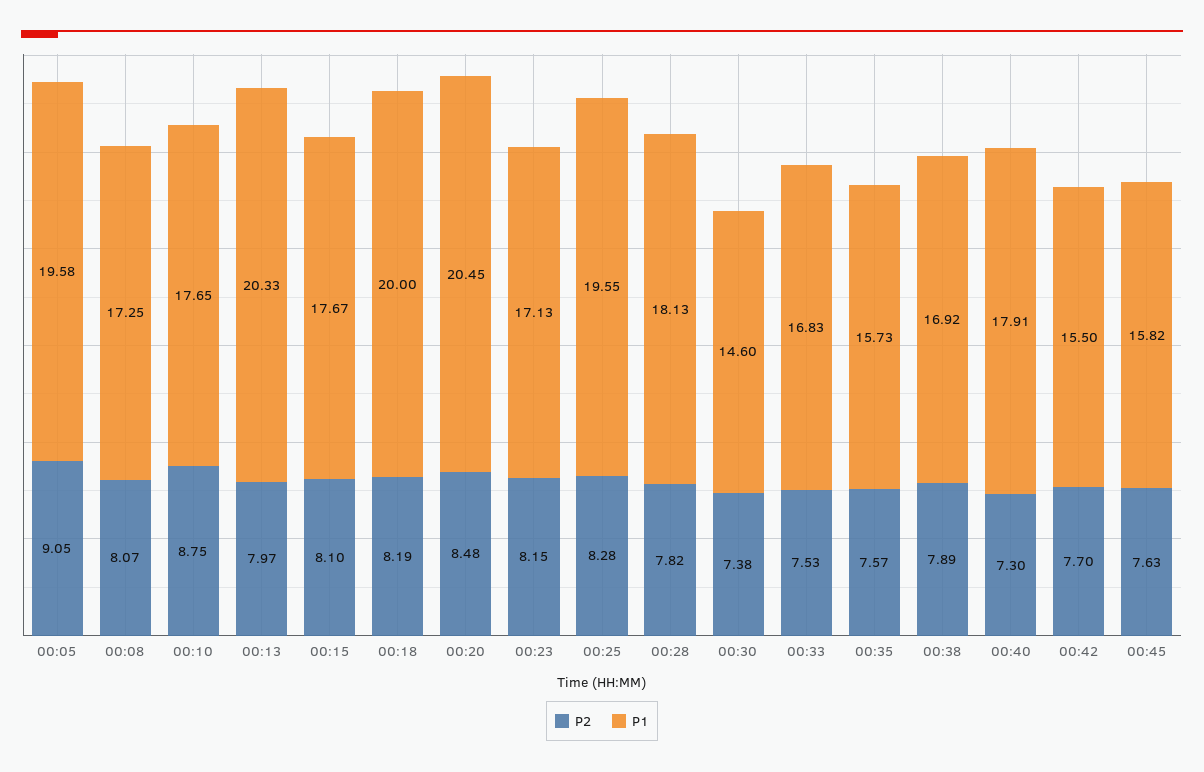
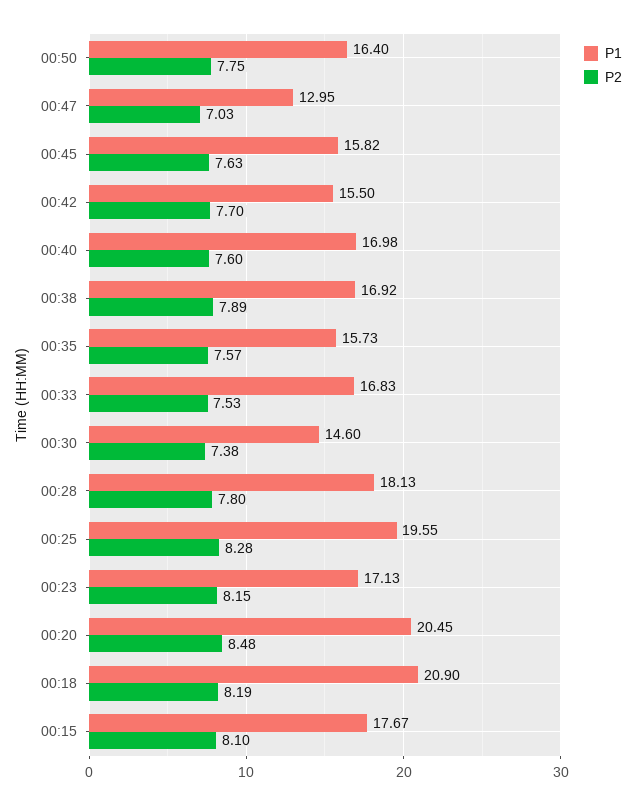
P2, 00:05: 9.05 -> none
P1, 00:05: 19.58 -> none
P2, 00:08: 8.07 -> none
P1, 00:08: 17.25 -> none
P2, 00:10: 8.75 -> none
P1, 00:10: 17.65 -> none
P2, 00:13: 7.97 -> none
P1, 00:13: 20.33 -> none
P1, 00:18: 20 -> 20.9
P2, 00:28: 7.82 -> 7.8
P2, 00:40: 7.3 -> 7.6
P1, 00:40: 17.91 -> 16.98
P1, 00:50: none -> 16.4
P2, 00:50: none -> 7.75
P1, 00:47: none -> 12.95
P2, 00:47: none -> 7.03

